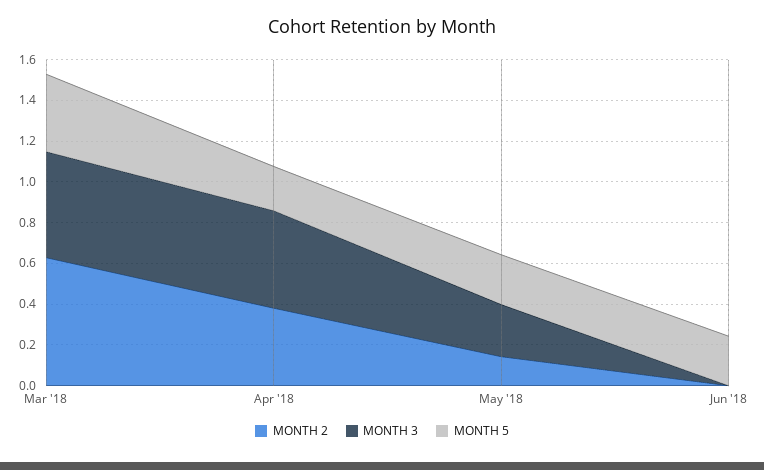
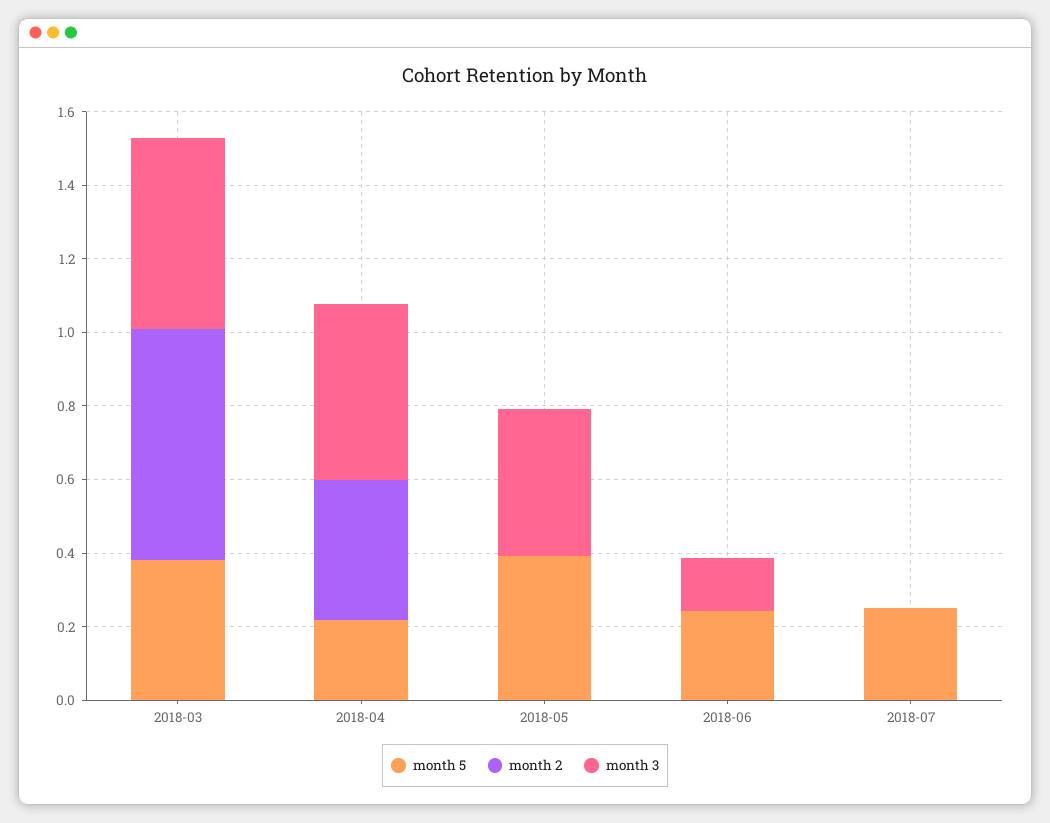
MONTH 2, May '18: 0.15 -> 0
MONTH 3, May '18: 0.25 -> 0.4
MONTH 5, May '18: 0.25 -> 0.4
MONTH 3, Jun '18: 0 -> 0.15
MONTH 5, 2018-07: none -> 0.25
MONTH 2, 2018-07: none -> 0
MONTH 3, 2018-07: none -> 0

